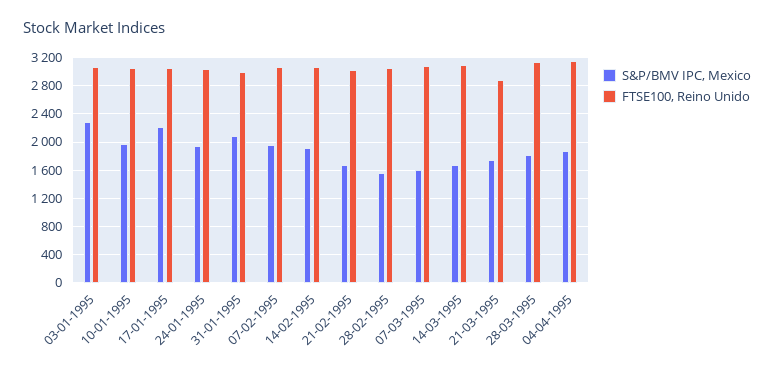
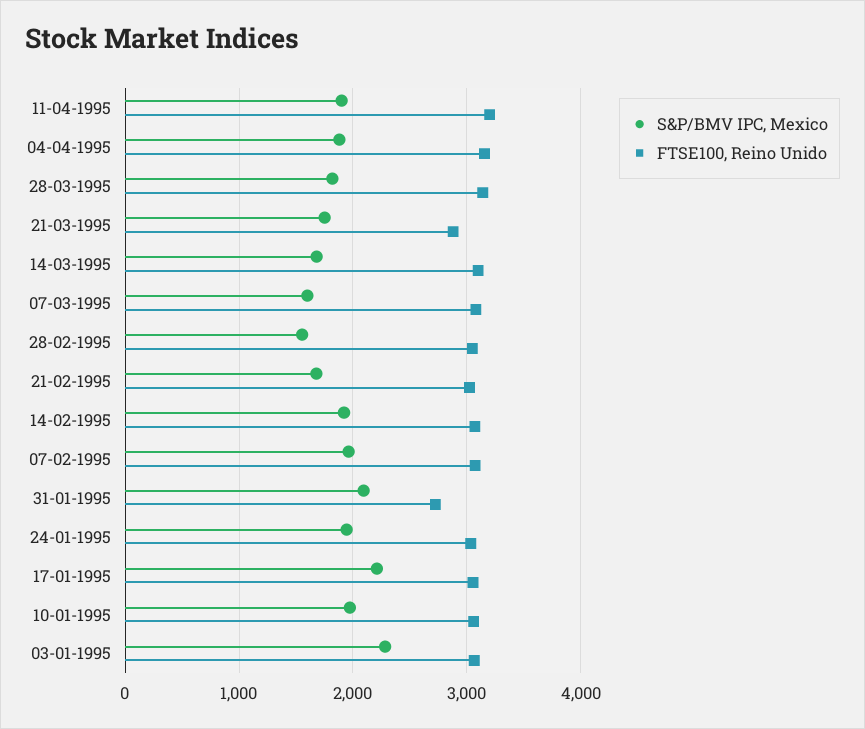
FTSE100, Reino Unido, 31-01-1995: 3000 -> 2700
S&P/BMV IPC, Mexico, 11-04-1995: none -> 1900
FTSE100, Reino Unido, 11-04-1995: none -> 3200

